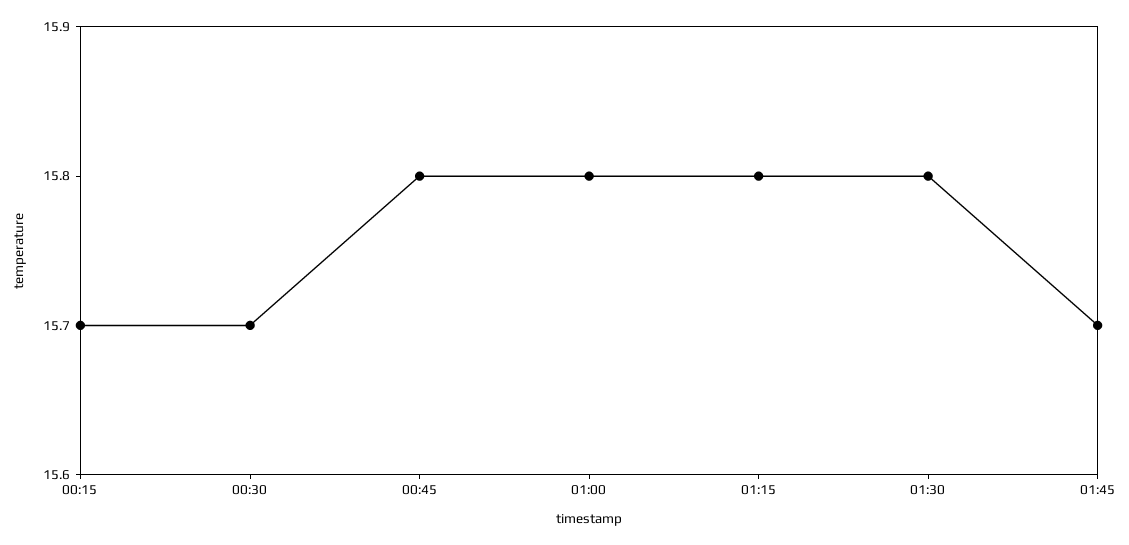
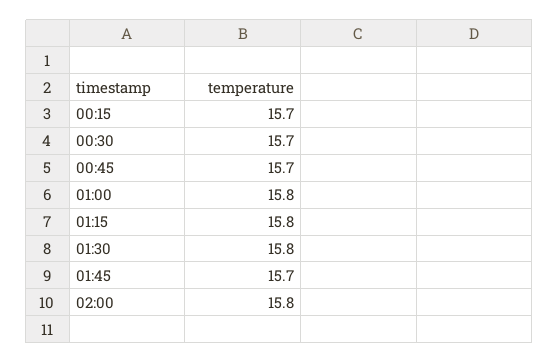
00:45: 15.8 -> 15.7
02:00: none -> 15.8

